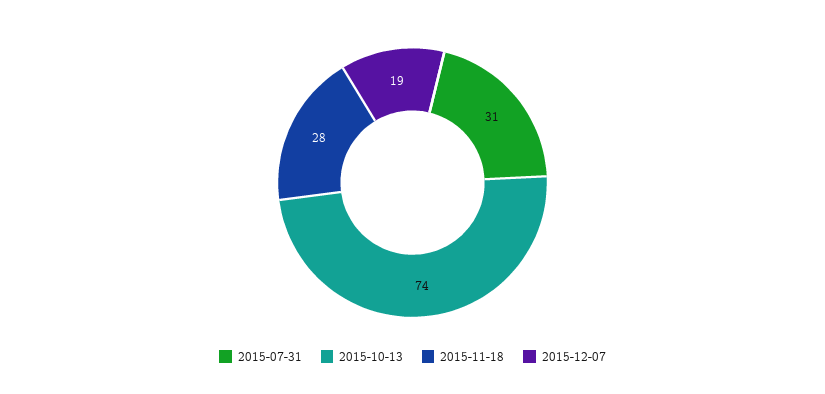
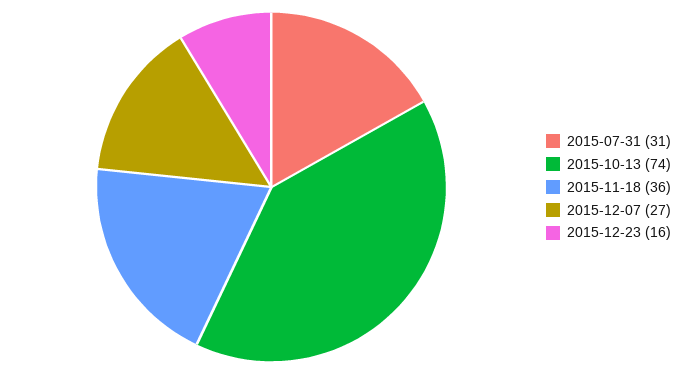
2015-11-18: 28 -> 36
2015-12-07: 19 -> 27
2015-12-23: none -> 16

